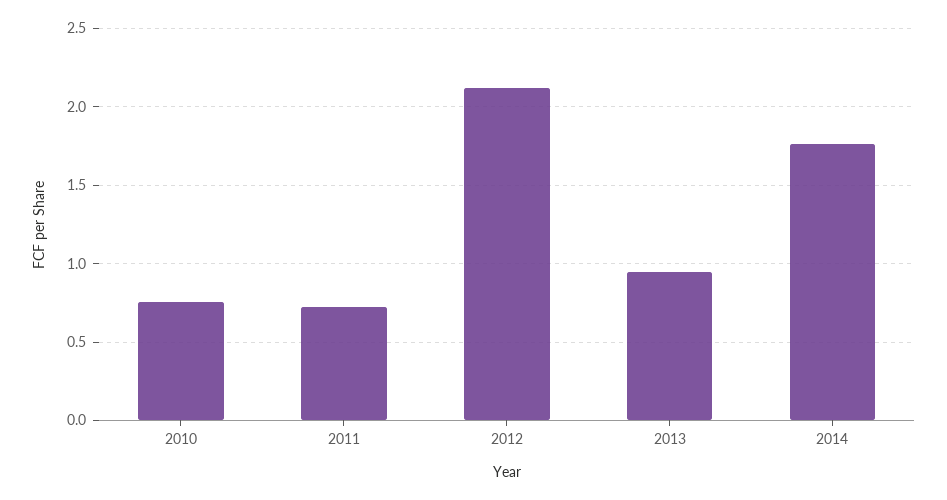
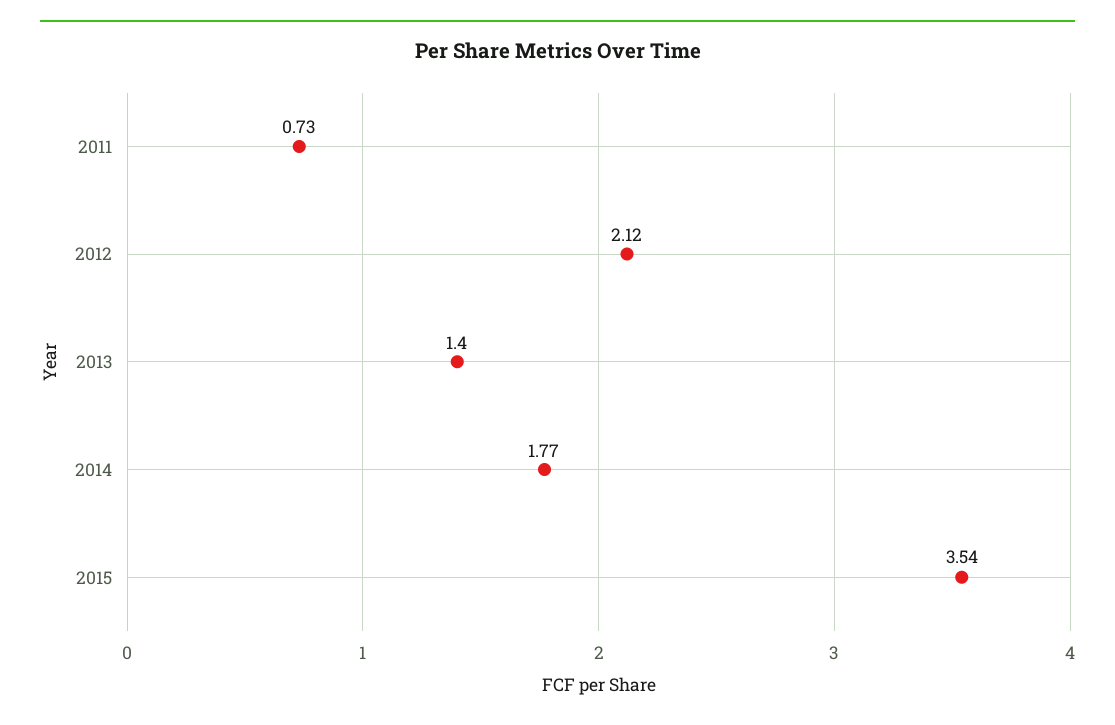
2010: 0.75 -> none
2013: 0.95 -> 1.4
2015: none -> 3.54

